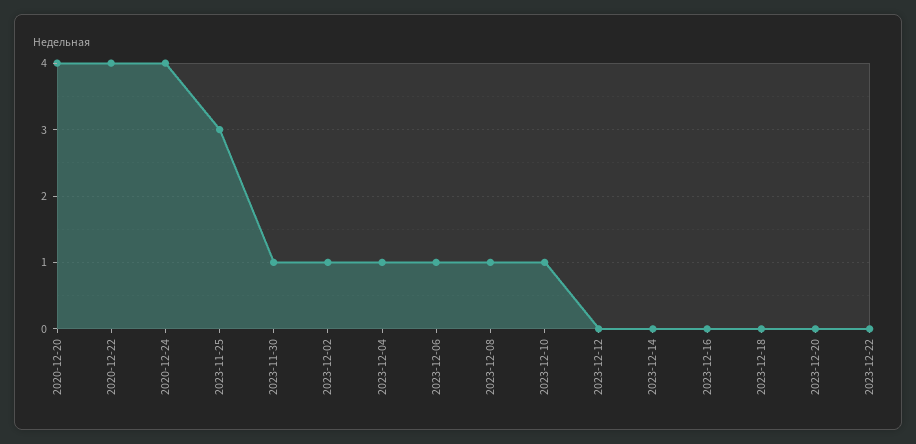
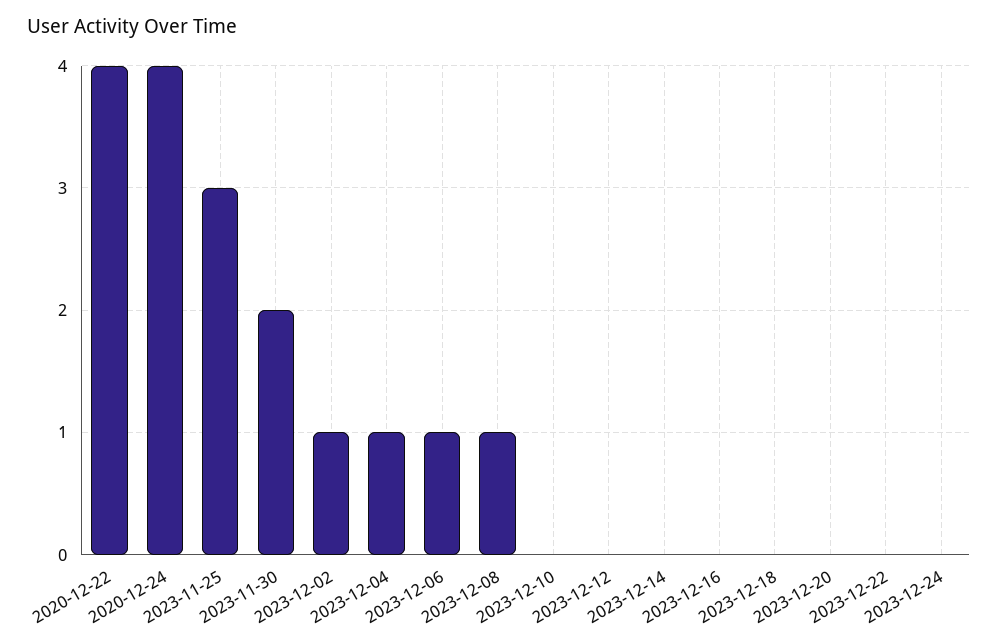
2020-12-20: 4 -> none
2023-11-30: 1 -> 2
2023-12-10: 1 -> 0
2023-12-24: none -> 0

